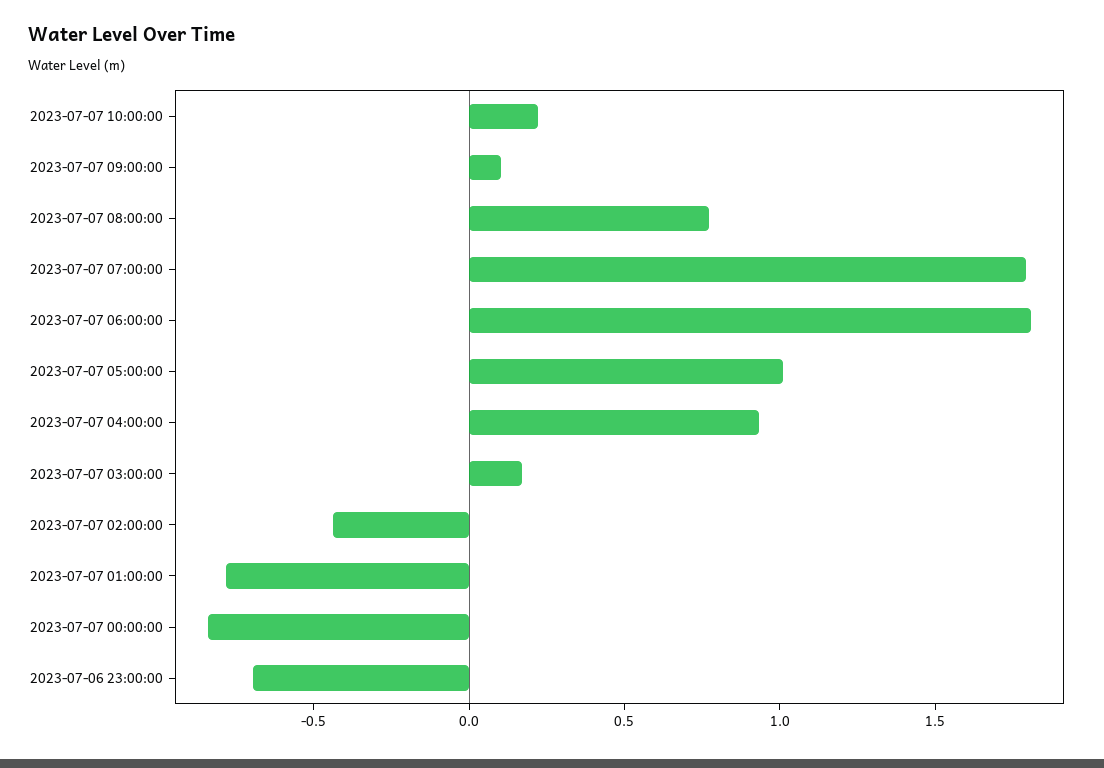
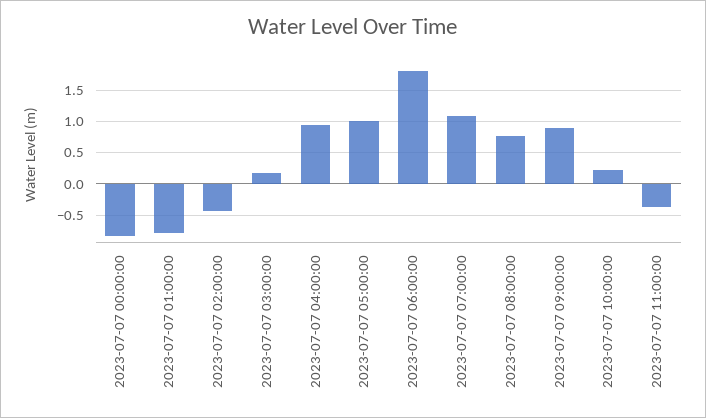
2023-07-07 09:00:00: 0.1 -> 0.9
2023-07-07 07:00:00: 1.8 -> 1.1
2023-07-06 23:00:00: -0.7 -> none
2023-07-07 11:00:00: none -> -0.4

